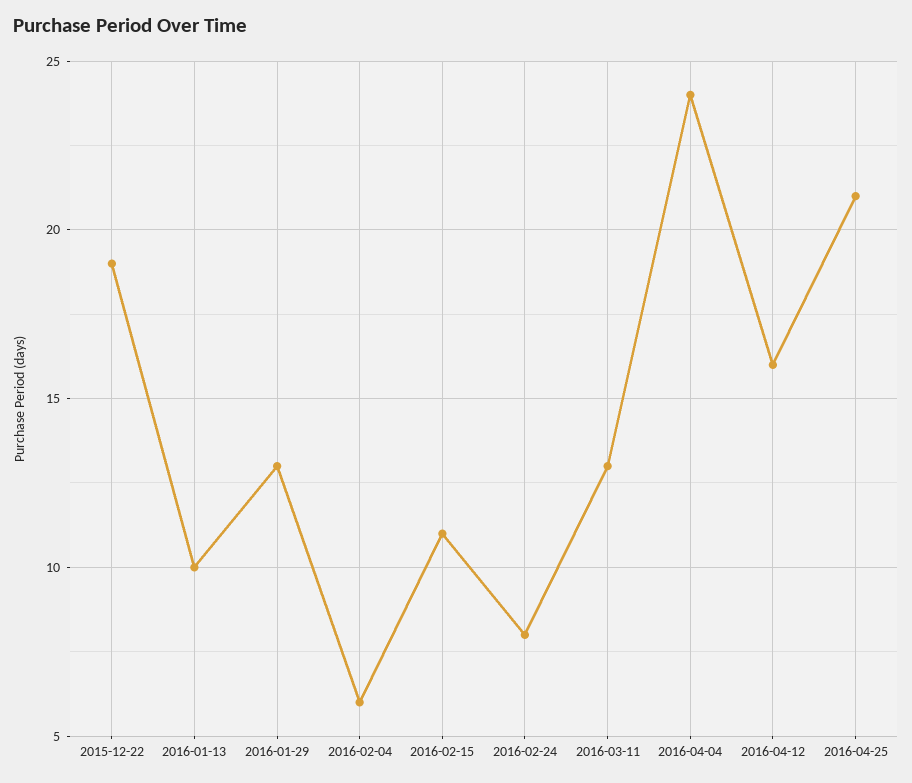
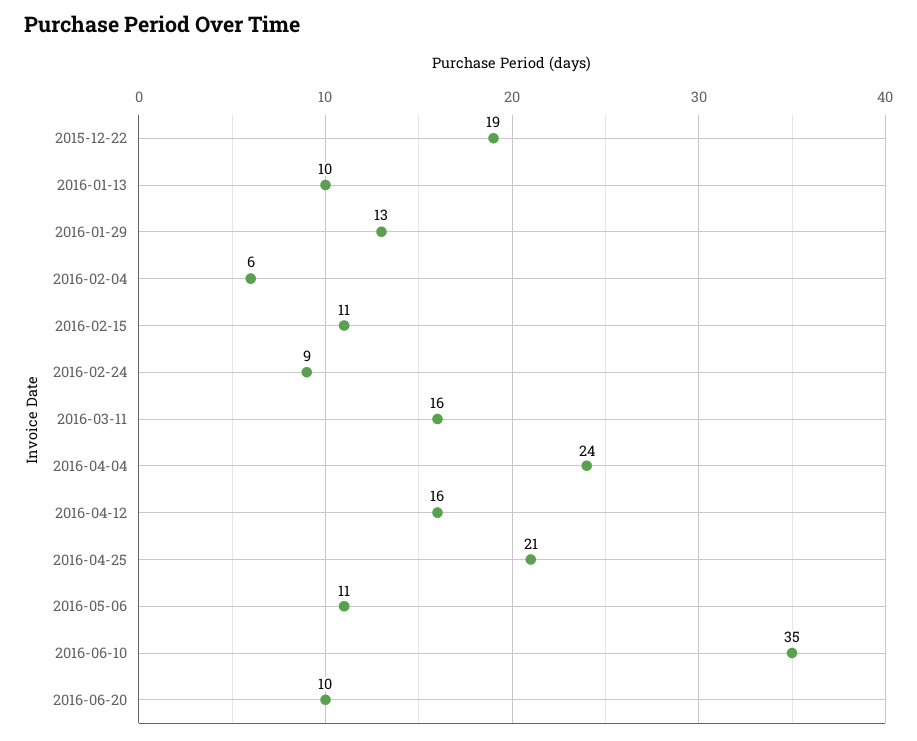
2016-02-24: 8 -> 9
2016-03-11: 13 -> 16
2016-05-06: none -> 11
2016-06-10: none -> 35
2016-06-20: none -> 10

